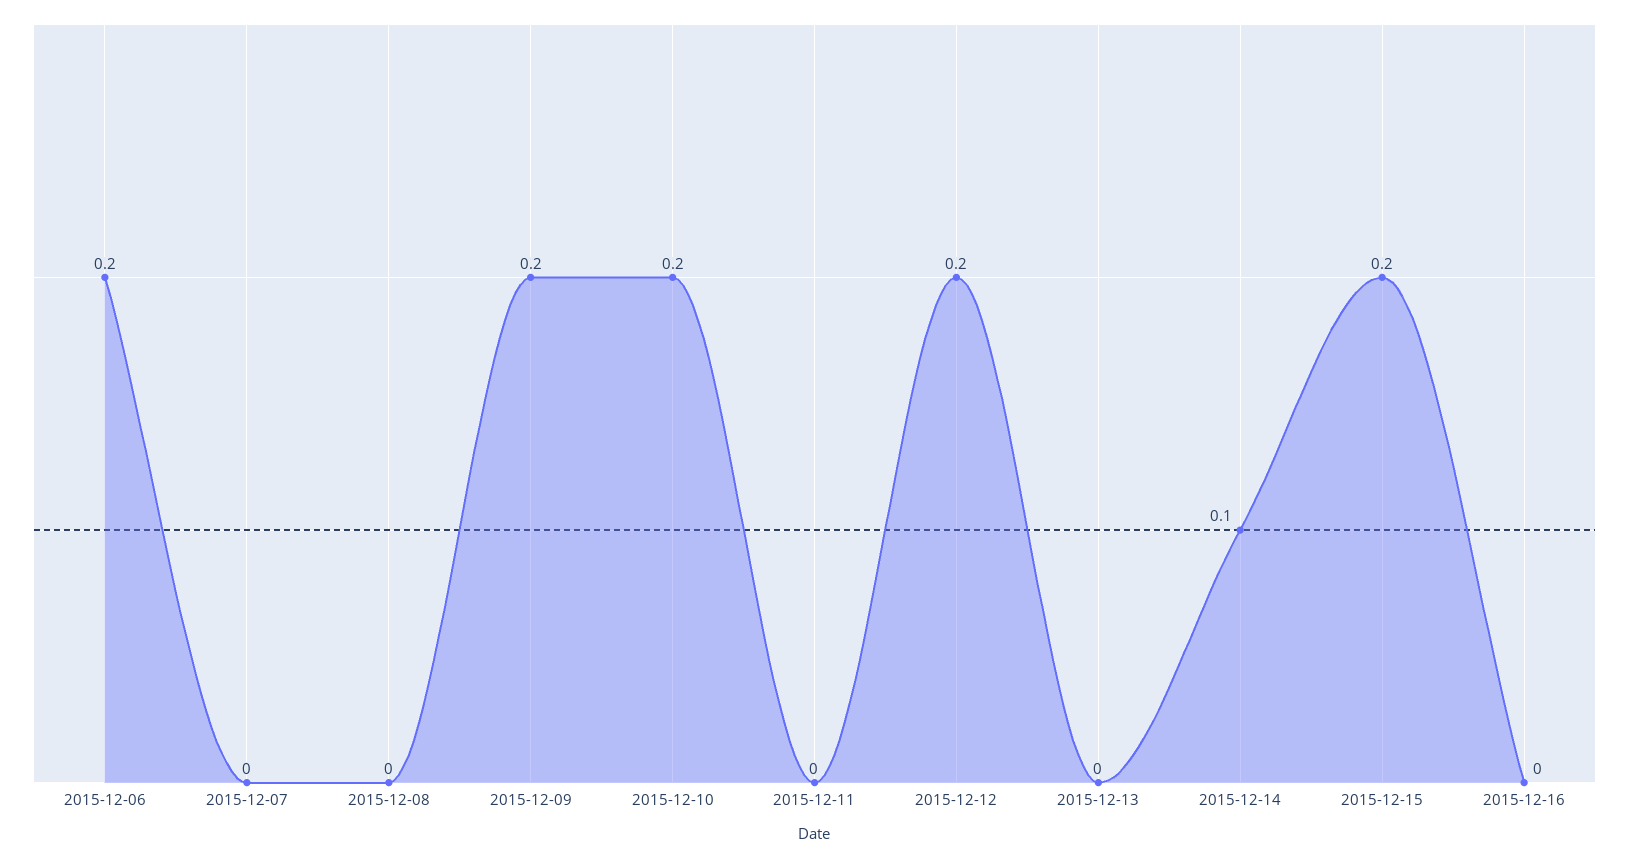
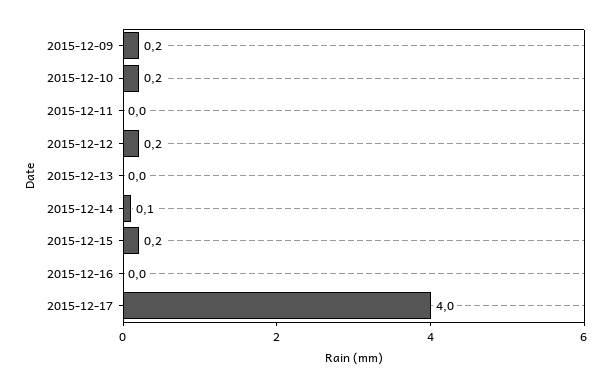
2015-12-06: 0.2 -> none
2015-12-07: 0 -> none
2015-12-08: 0 -> none
2015-12-17: none -> 4

